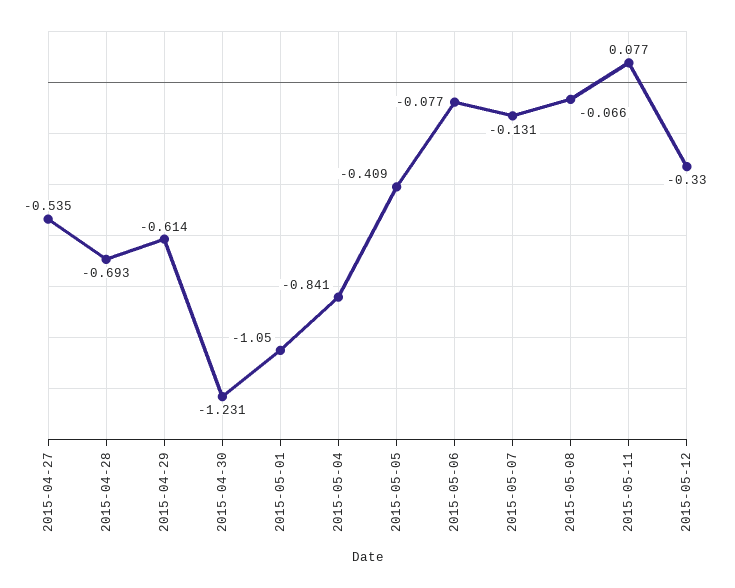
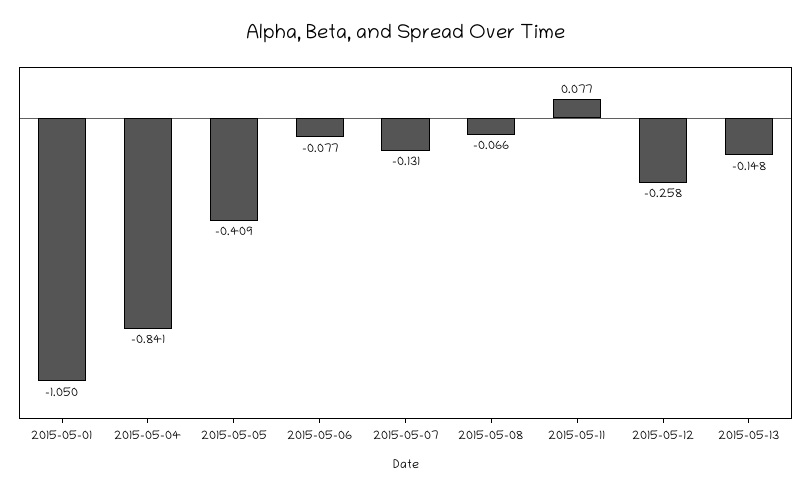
2015-04-27: -0.535 -> none
2015-04-28: -0.693 -> none
2015-04-29: -0.614 -> none
2015-04-30: -1.231 -> none
2015-05-12: -0.33 -> -0.258
2015-05-13: none -> -0.148

